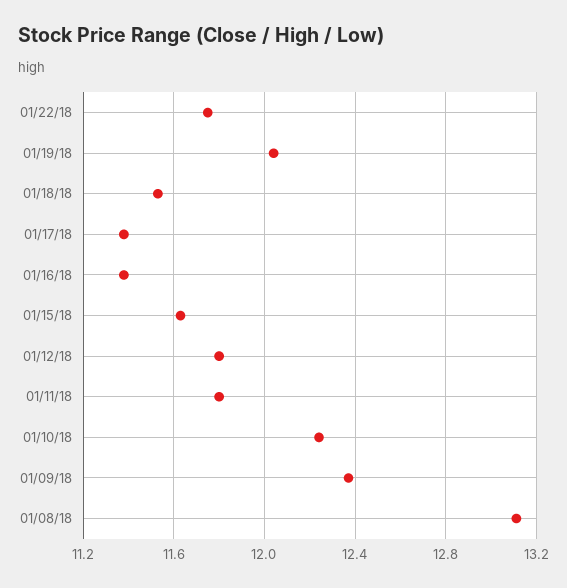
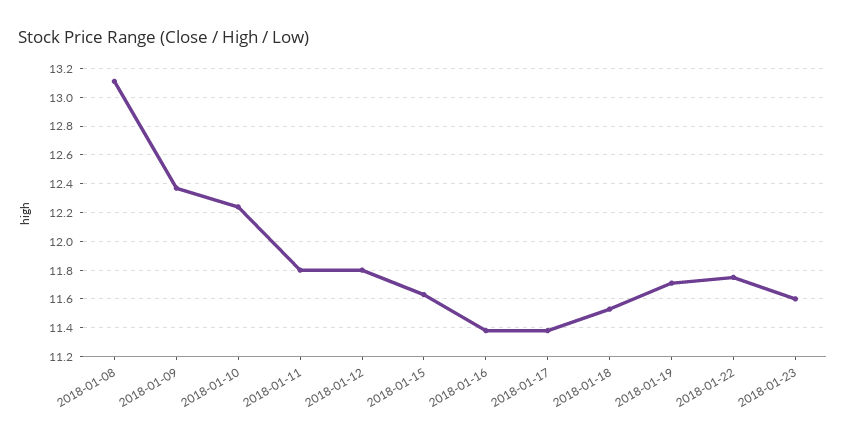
01/19/18: 12.05 -> 11.7
2018-01-23: none -> 11.6

